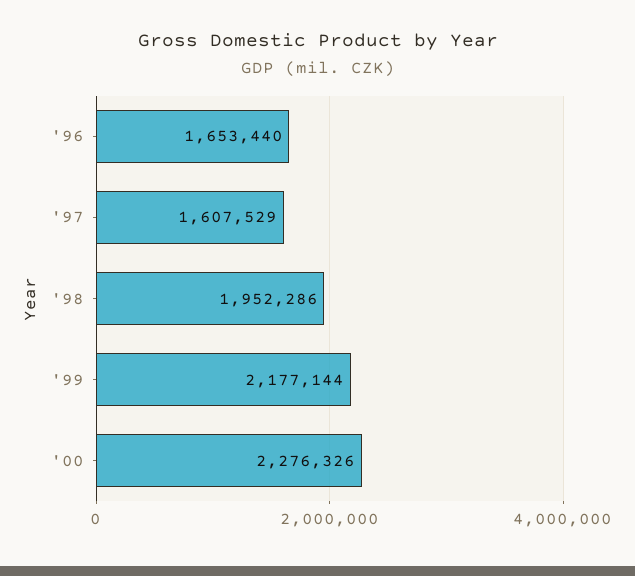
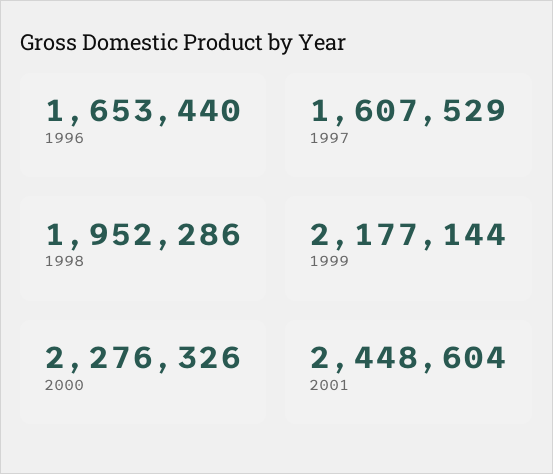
2001: none -> 2448604

